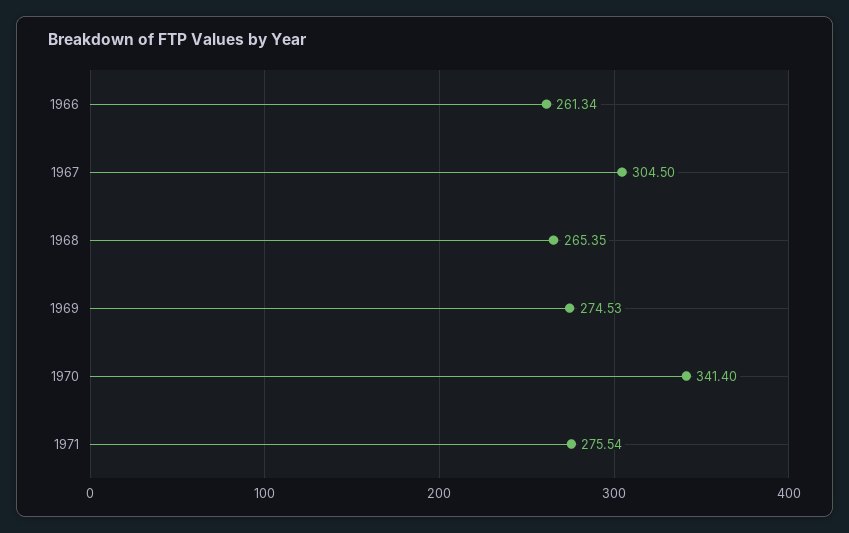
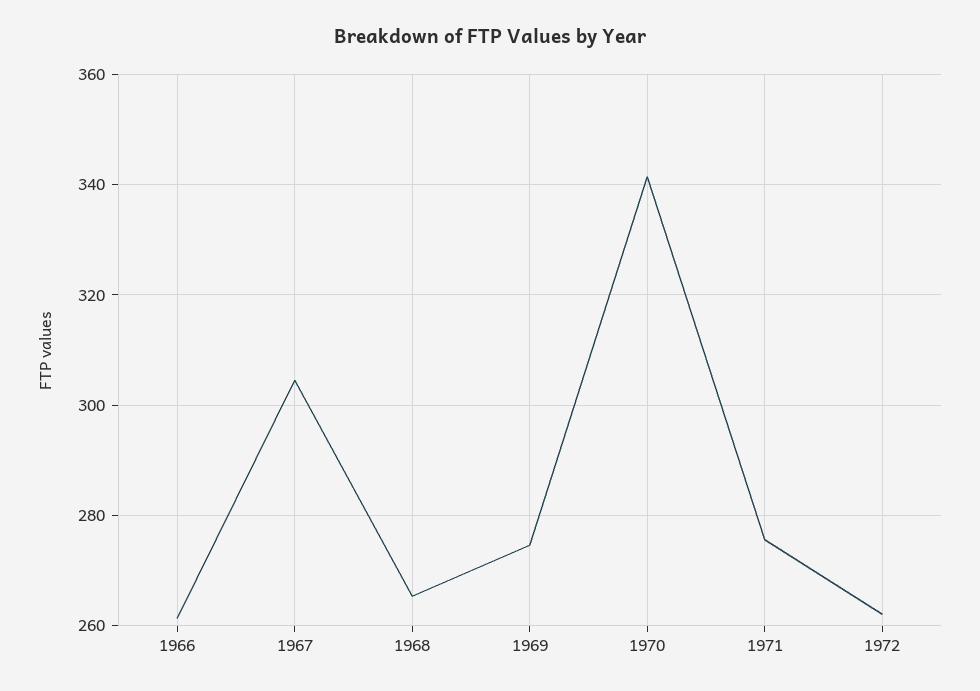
1972: none -> 262

